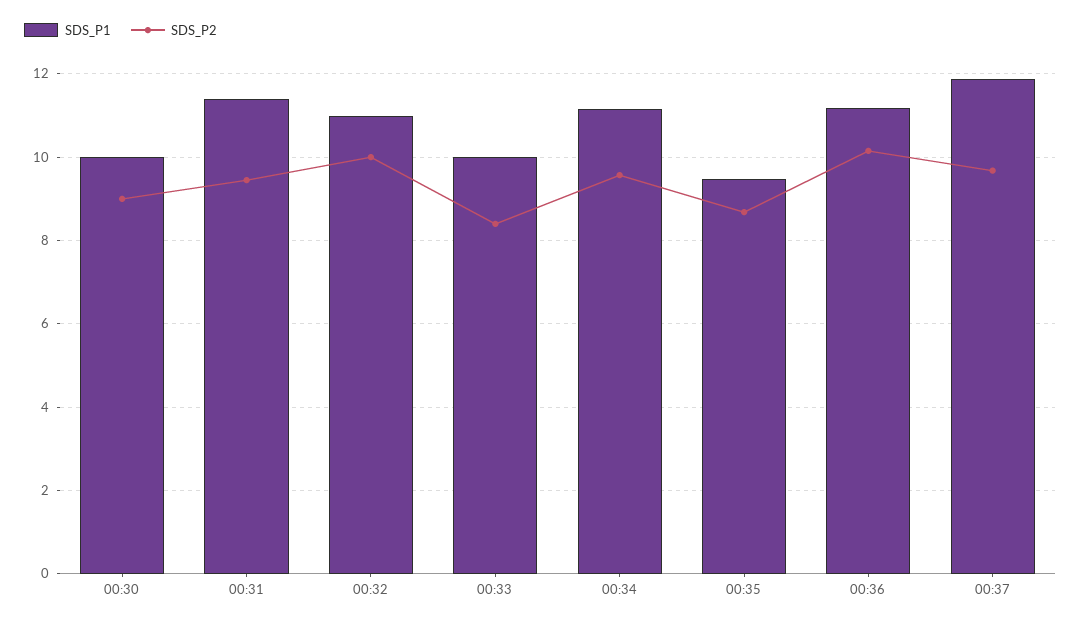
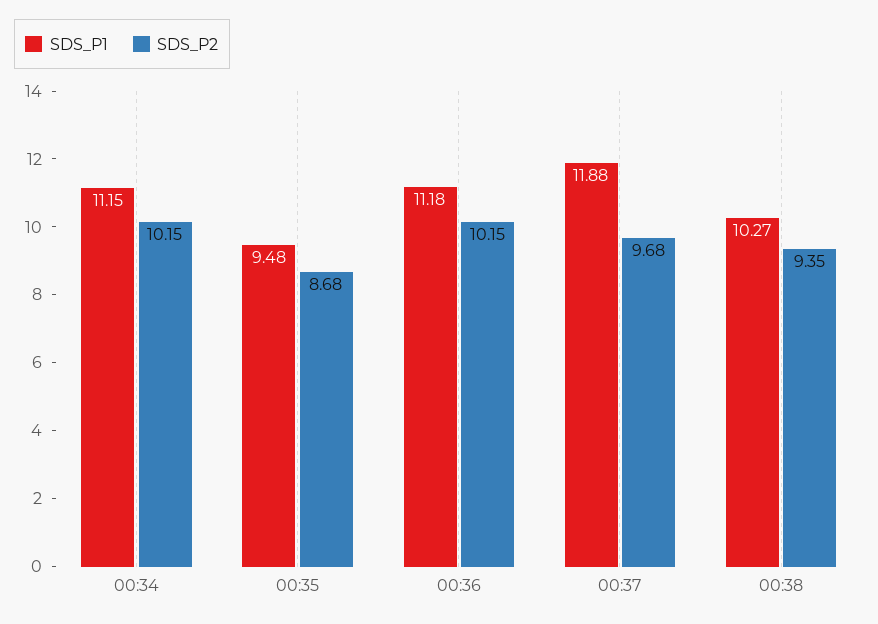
SDS_P1, 00:30: 10 -> none
SDS_P2, 00:30: 9 -> none
SDS_P1, 00:31: 11.4 -> none
SDS_P2, 00:31: 9.4 -> none
SDS_P1, 00:32: 11 -> none
SDS_P2, 00:32: 10 -> none
SDS_P1, 00:33: 10 -> none
SDS_P2, 00:33: 8.4 -> none
SDS_P2, 00:34: 9.6 -> 10.15
SDS_P1, 00:38: none -> 10.27
SDS_P2, 00:38: none -> 9.35

